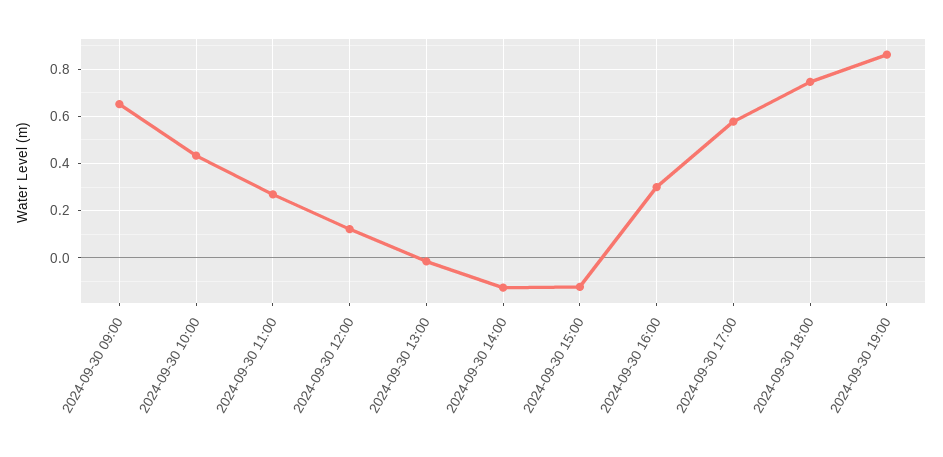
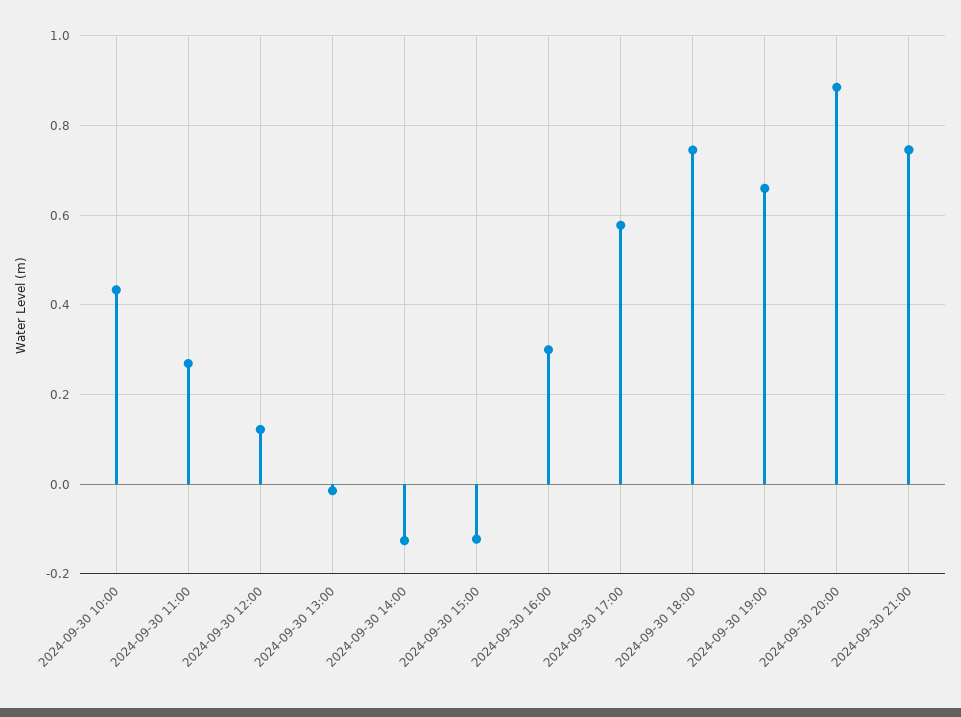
2024-09-30 09:00: 0.65 -> none
2024-09-30 19:00: 0.85 -> 0.66
2024-09-30 20:00: none -> 0.88
2024-09-30 21:00: none -> 0.74

